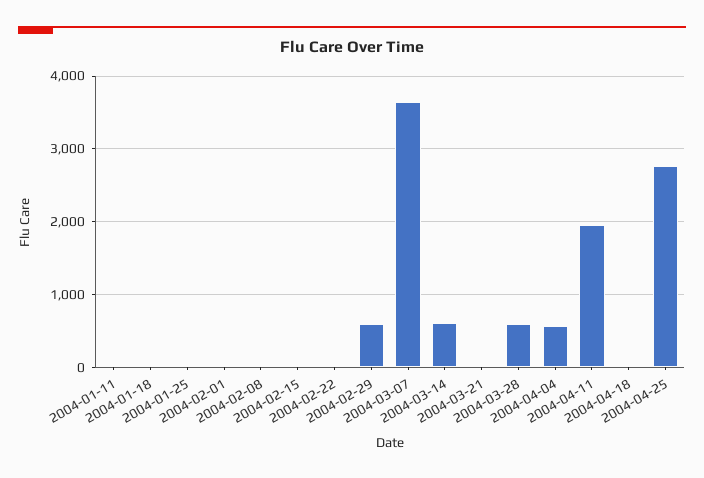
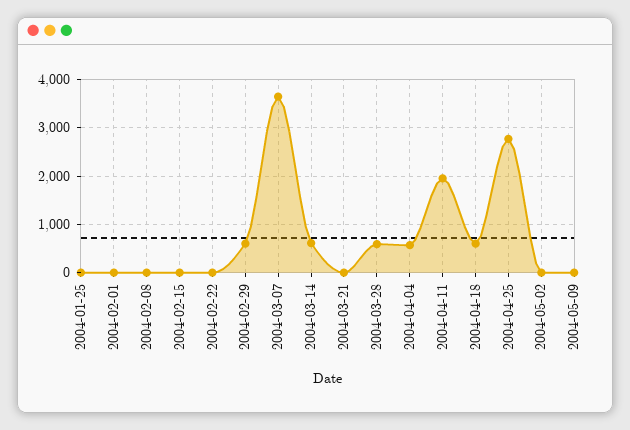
2004-01-11: 0 -> none
2004-01-18: 0 -> none
2004-04-18: 0 -> 600
2004-05-02: none -> 0
2004-05-09: none -> 0

